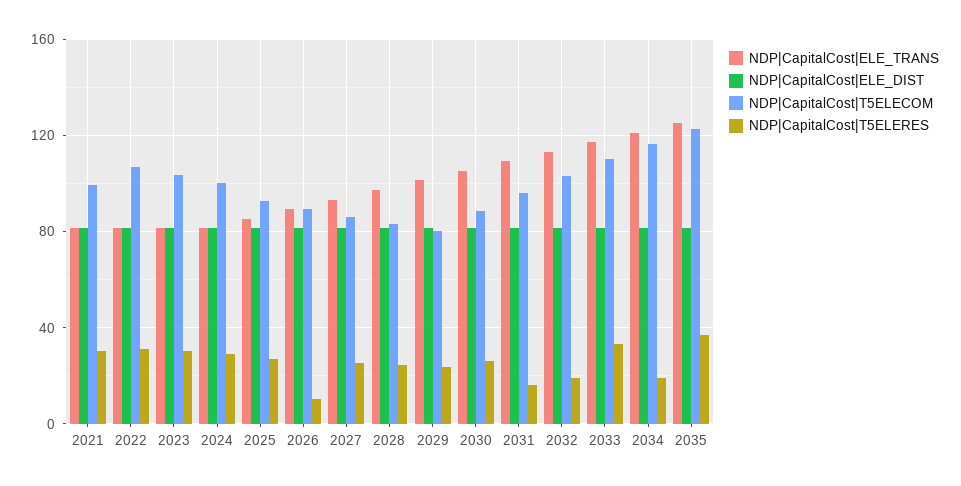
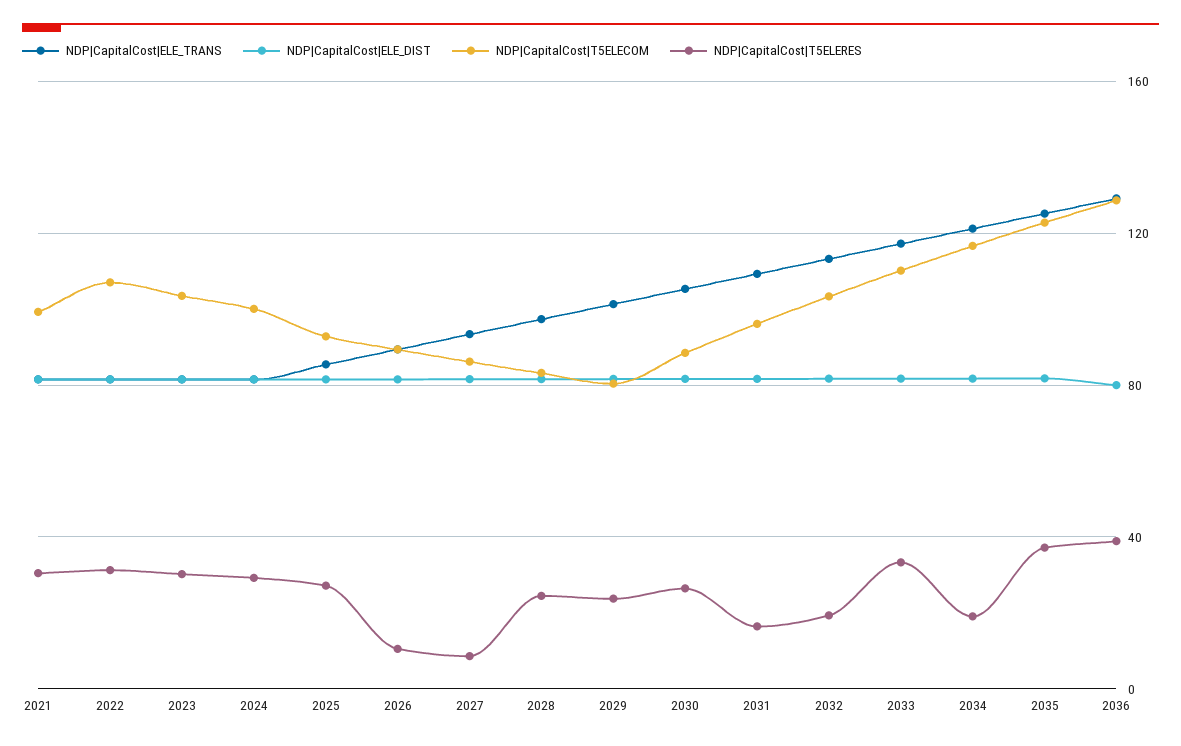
NDP|CapitalCost|T5ELERES, 2027: 25 -> 10
NDP|CapitalCost|ELE_TRANS, 2036: none -> 130
NDP|CapitalCost|ELE_DIST, 2036: none -> 80
NDP|CapitalCost|T5ELECOM, 2036: none -> 130
NDP|CapitalCost|T5ELERES, 2036: none -> 40

